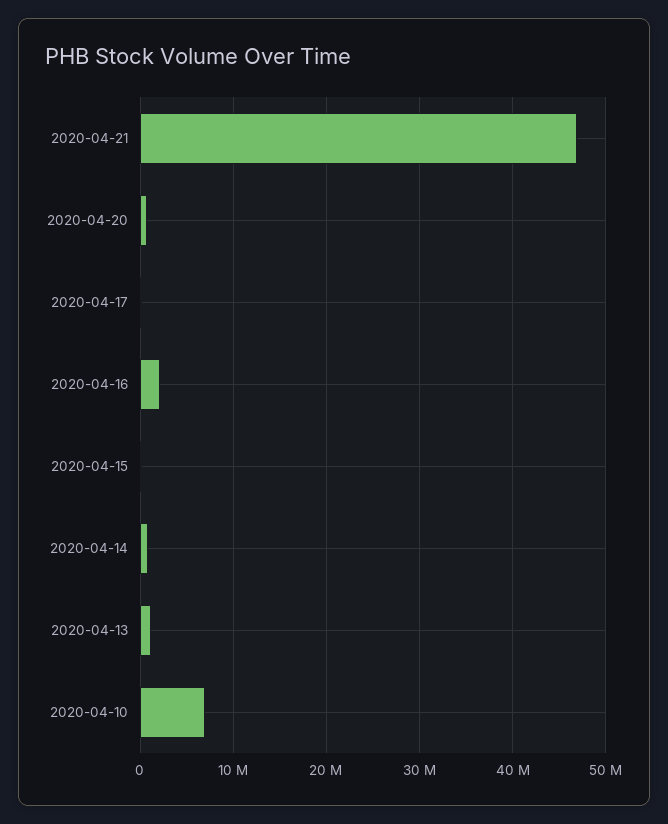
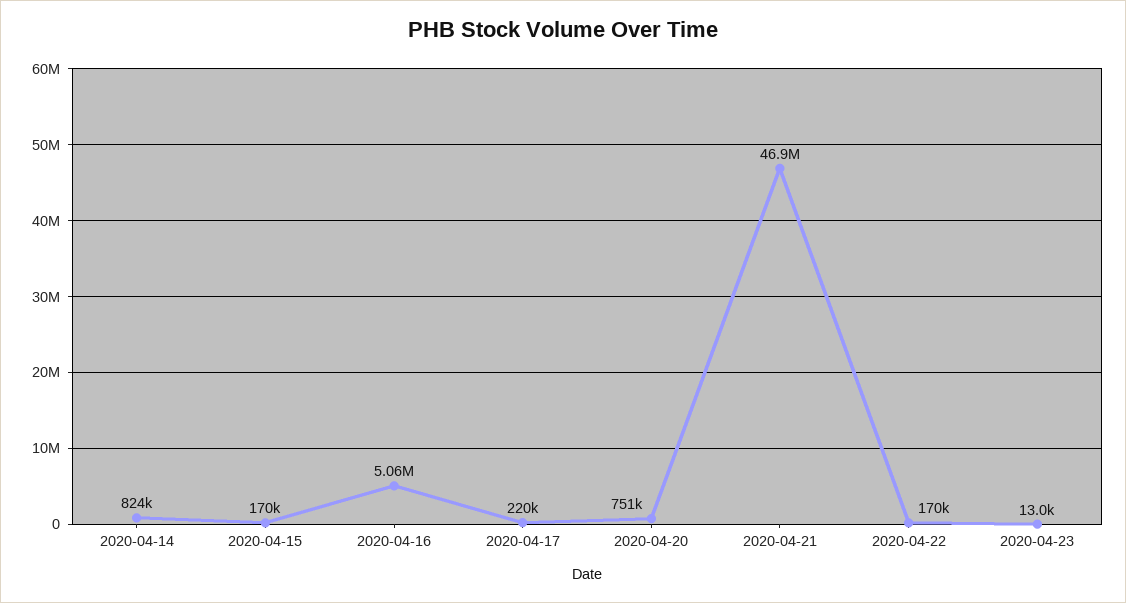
2020-04-16: 2000000 -> 5060000
2020-04-13: 1000000 -> none
2020-04-10: 7000000 -> none
2020-04-22: none -> 170000
2020-04-23: none -> 13000

